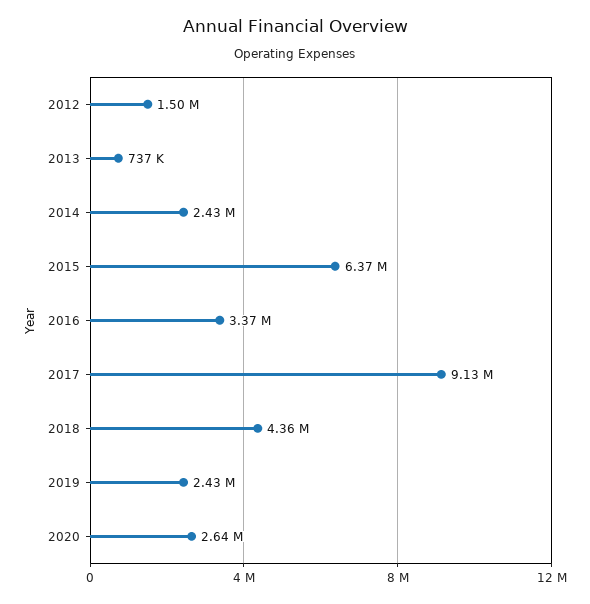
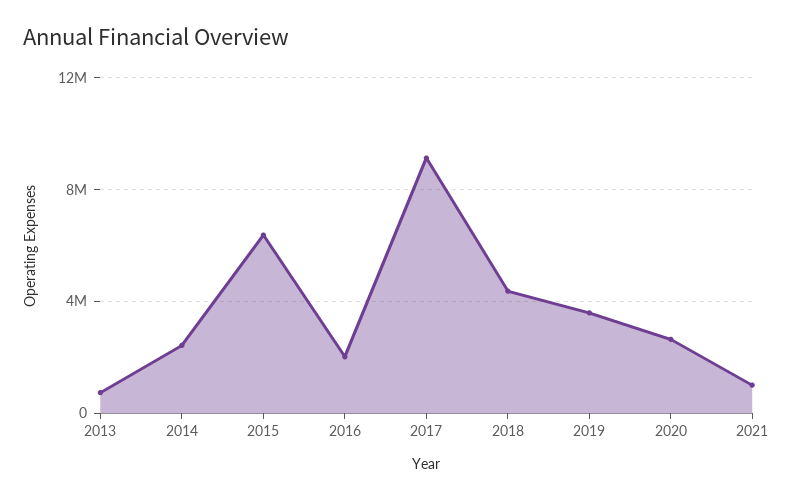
2012: 1500000 -> none
2016: 3370000 -> 2000000
2019: 2430000 -> 3500000
2021: none -> 1000000

